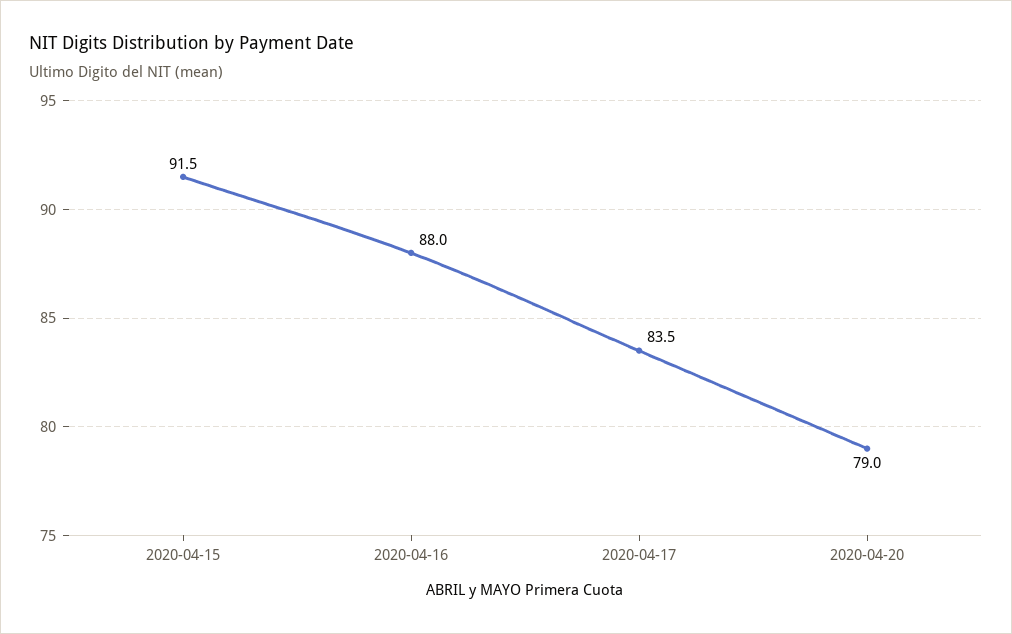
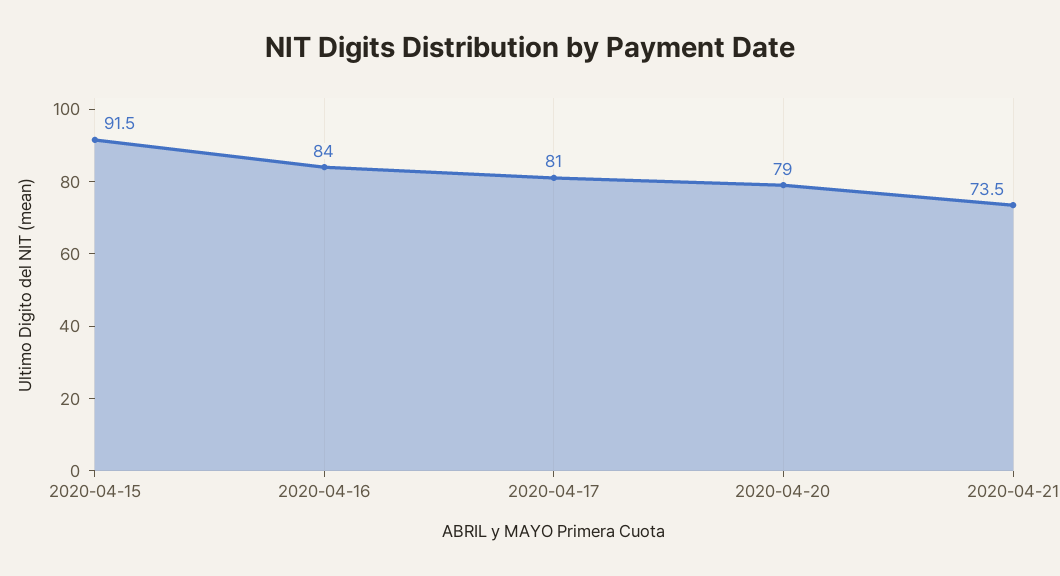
2020-04-16: 88 -> 84
2020-04-17: 83.5 -> 81
2020-04-21: none -> 73.5

